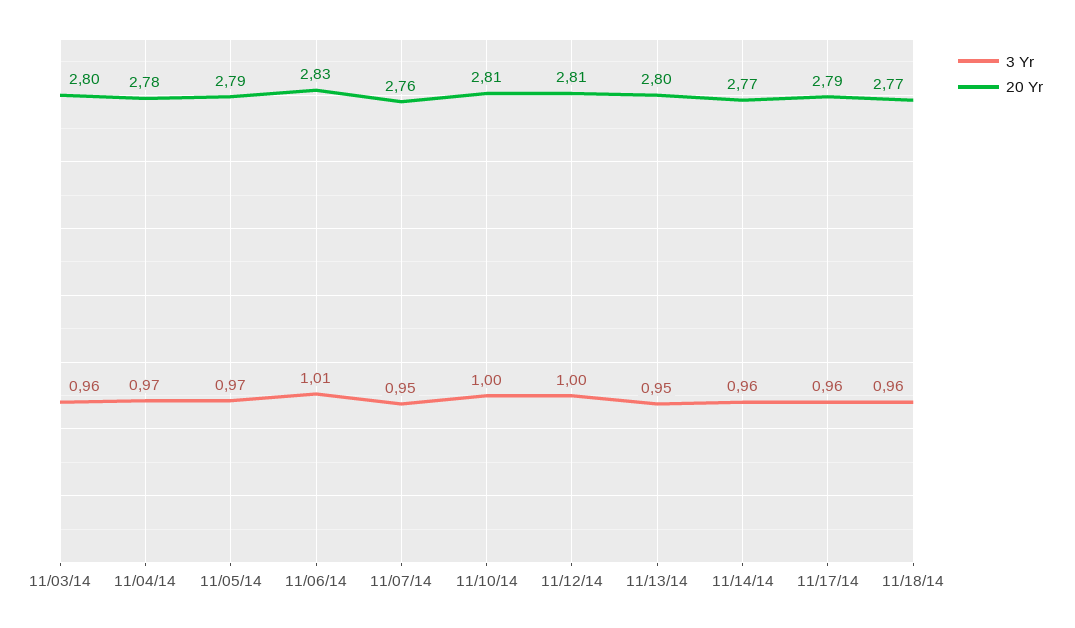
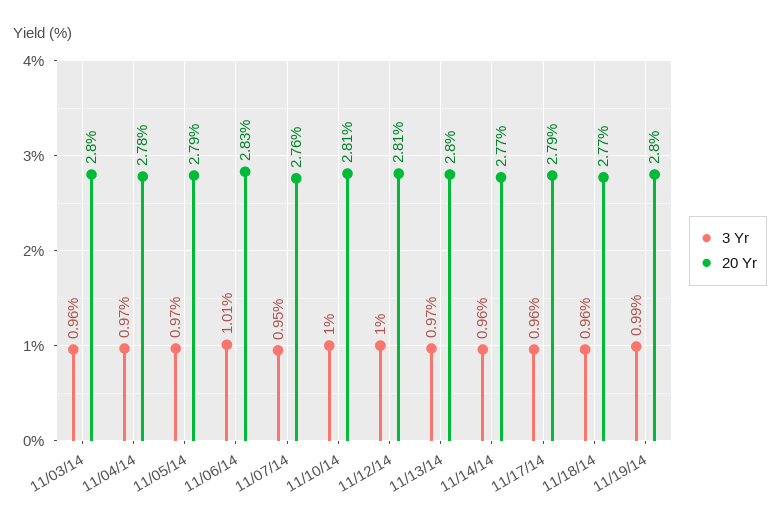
3 Yr, 11/13/14: 0.95 -> 0.97
3 Yr, 11/19/14: none -> 0.99
20 Yr, 11/19/14: none -> 2.8

